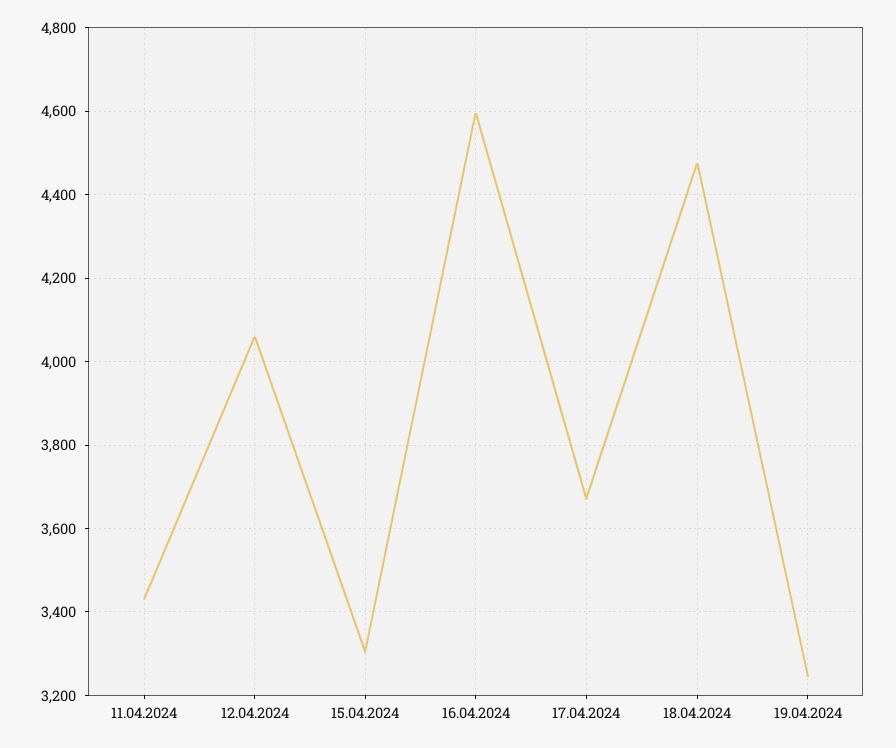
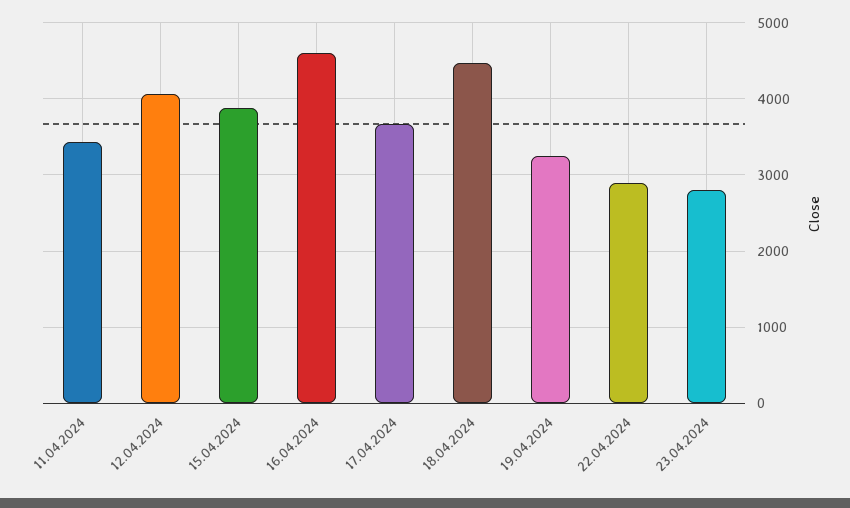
15.04.2024: 3300 -> 3900
22.04.2024: none -> 2900
23.04.2024: none -> 2800

